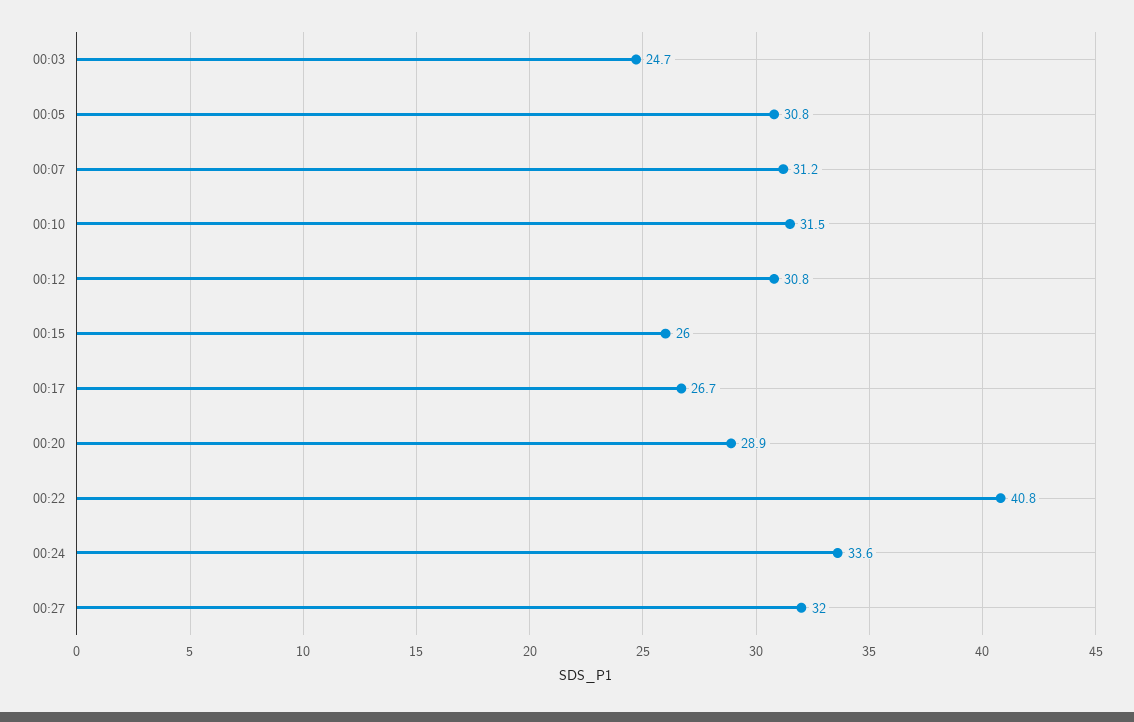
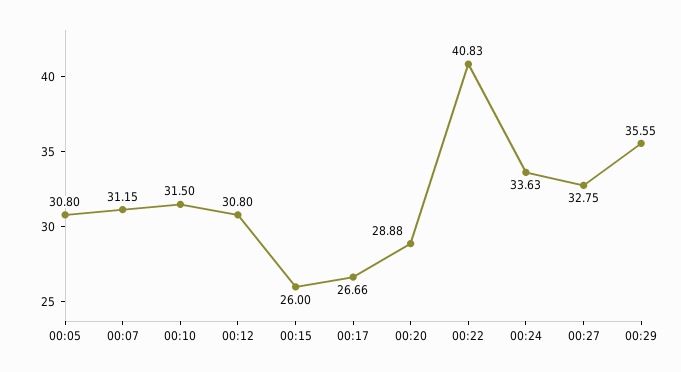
00:03: 24.7 -> none
00:27: 32 -> 32.75
00:29: none -> 35.55

